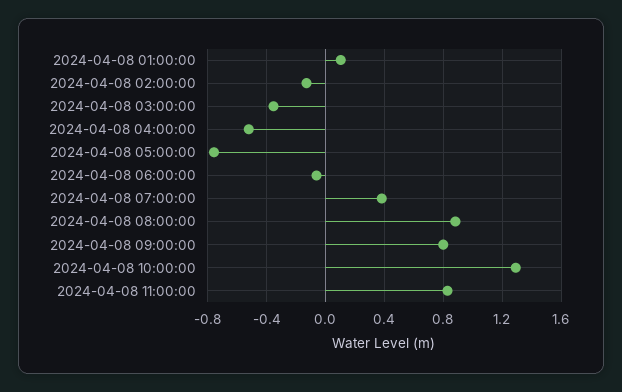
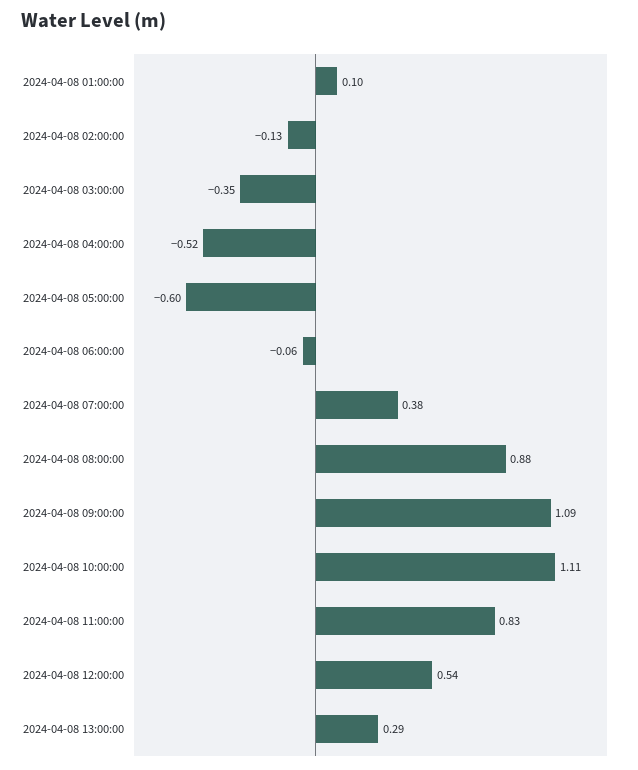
2024-04-08 05:00:00: -0.75 -> -0.6
2024-04-08 09:00:00: 0.8 -> 1.09
2024-04-08 10:00:00: 1.3 -> 1.11
2024-04-08 12:00:00: none -> 0.54
2024-04-08 13:00:00: none -> 0.29

